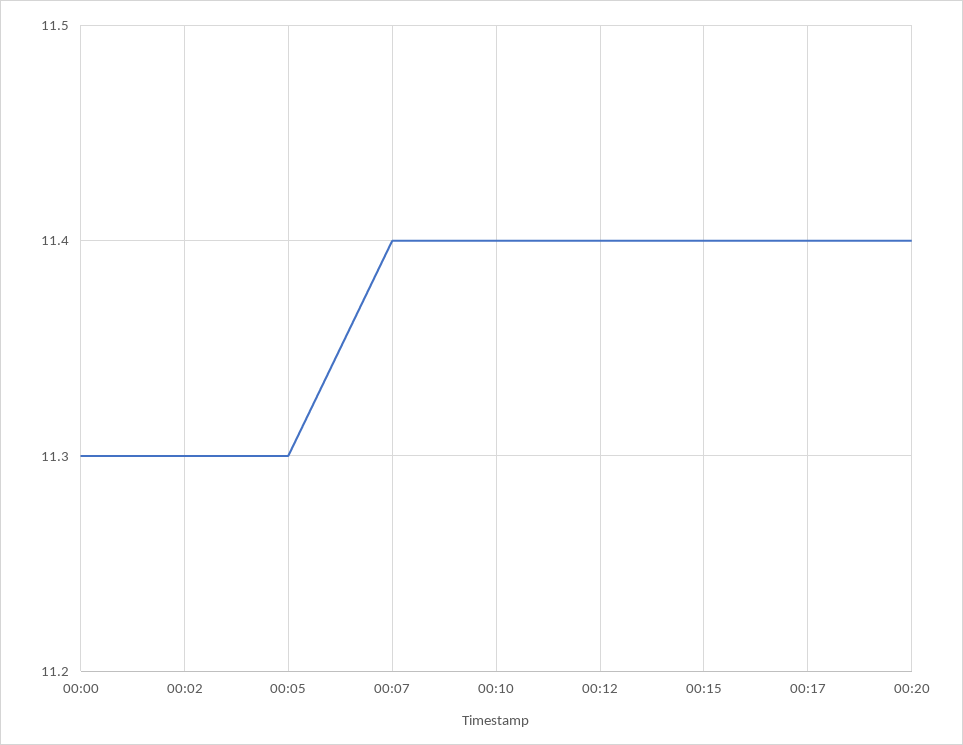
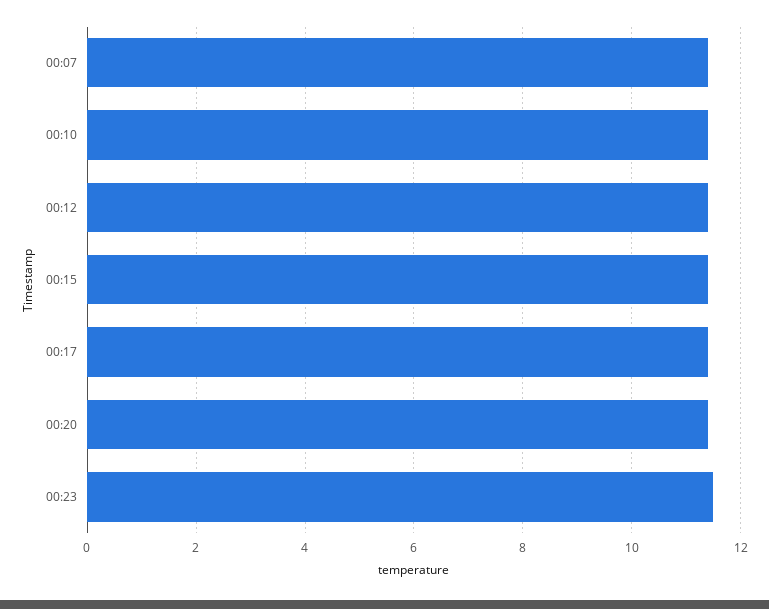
00:00: 11.3 -> none
00:02: 11.3 -> none
00:05: 11.3 -> none
00:23: none -> 11.5

